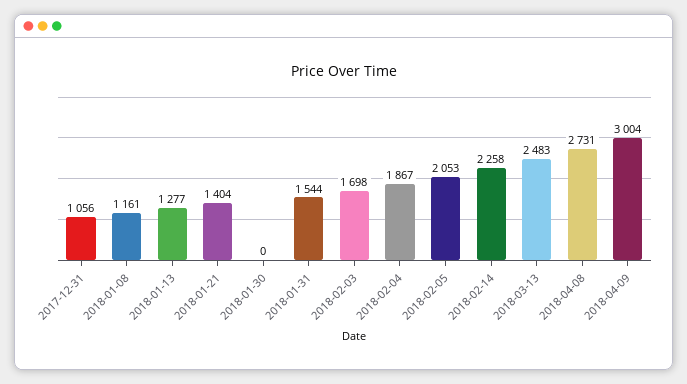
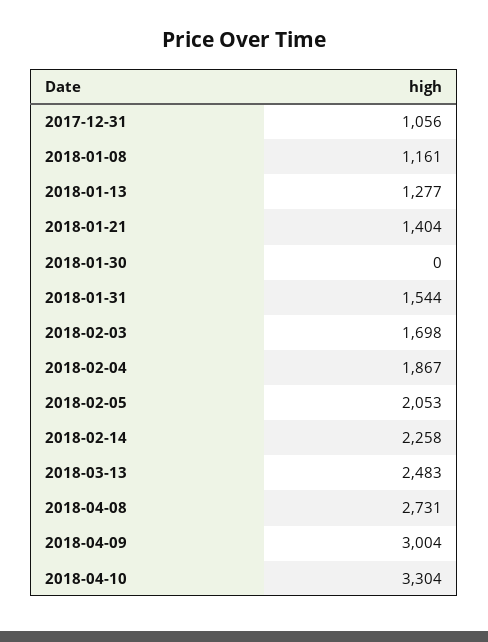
2018-04-10: none -> 3304

